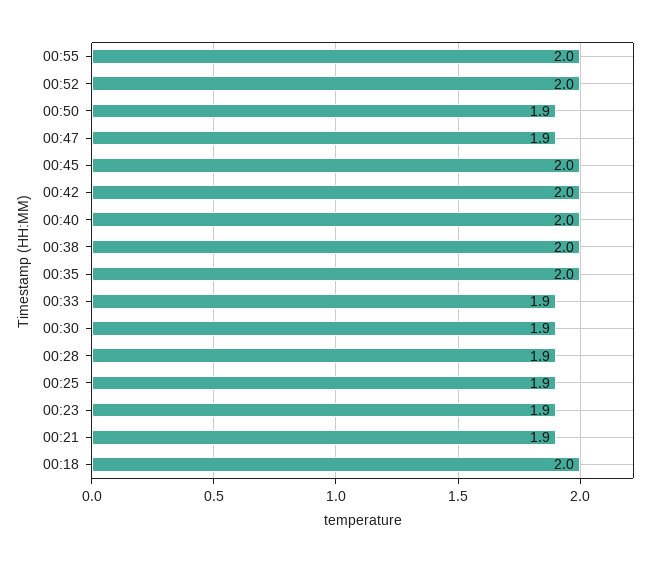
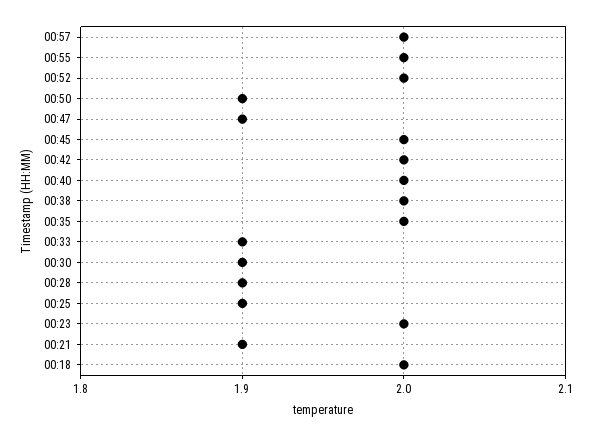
00:23: 1.9 -> 2
00:57: none -> 2

